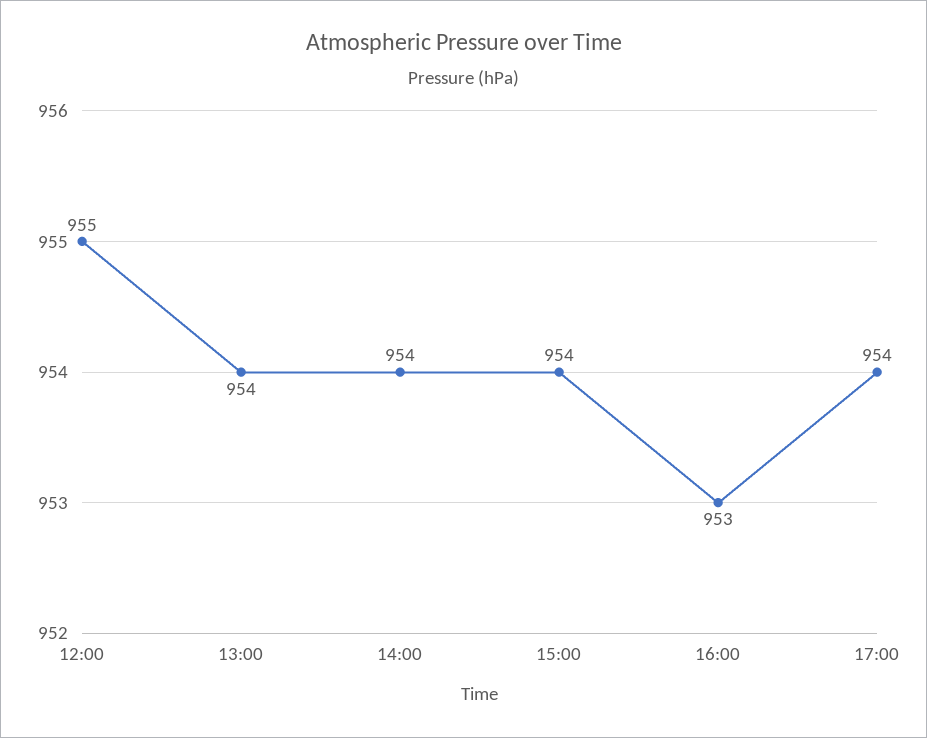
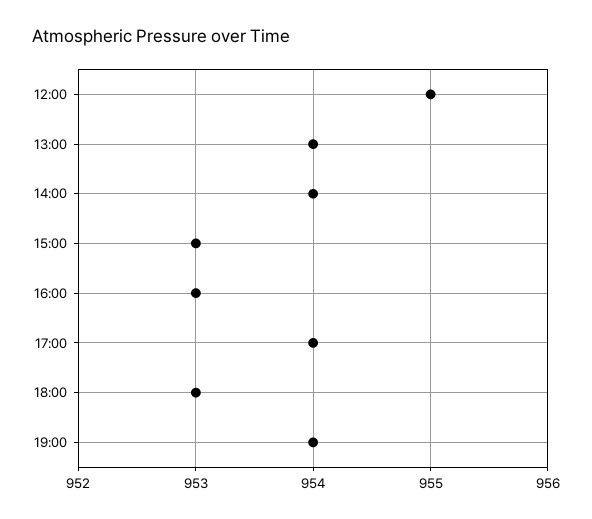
15:00: 954 -> 953
18:00: none -> 953
19:00: none -> 954

